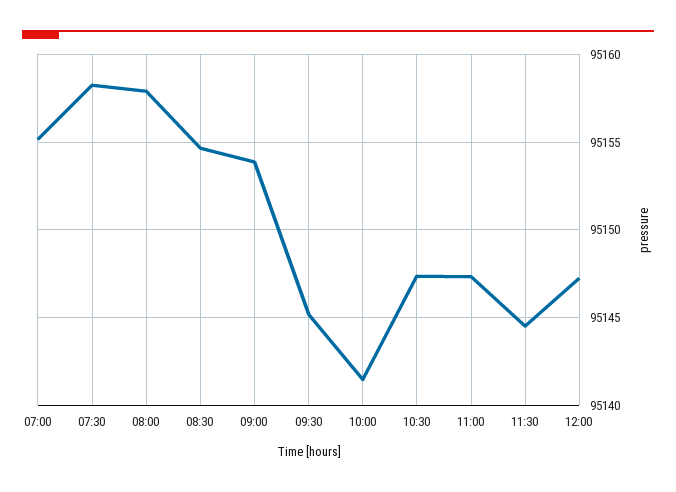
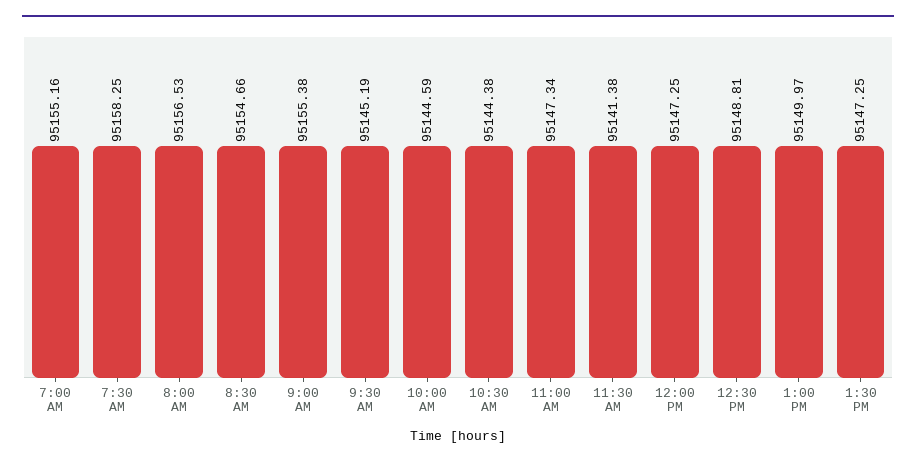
08:00: 95158 -> 95156.53
09:00: 95154 -> 95155.38
10:00: 95141.5 -> 95144.59
10:30: 95147.5 -> 95144.38
11:30: 95144.5 -> 95141.38
12:30 PM: none -> 95148.81
1:00 PM: none -> 95149.97
1:30 PM: none -> 95147.25

